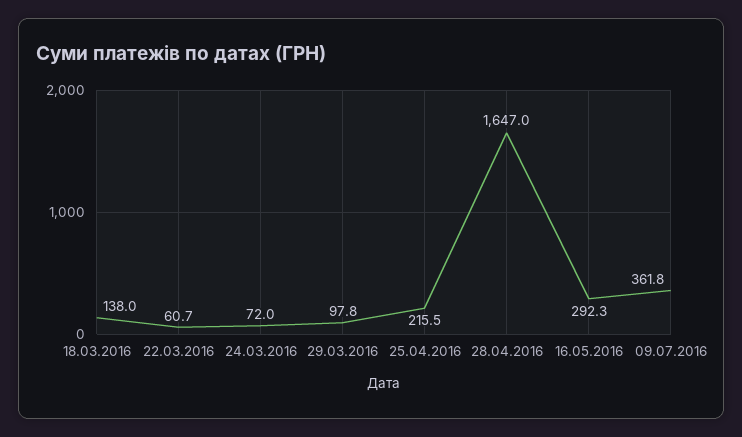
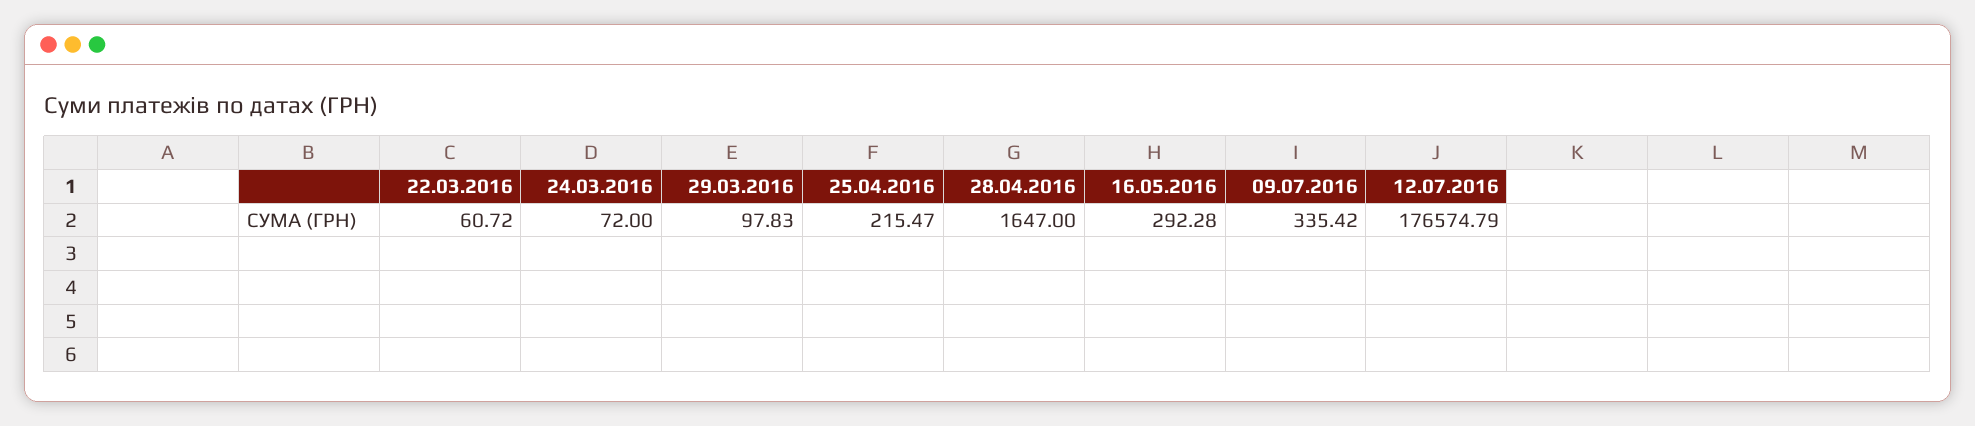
18.03.2016: 138 -> none
09.07.2016: 361.8 -> 335.42
12.07.2016: none -> 176574.79

